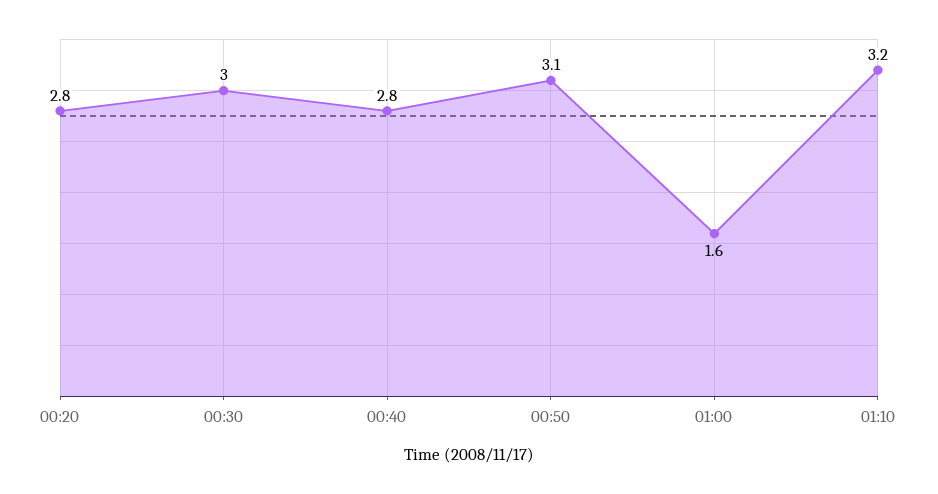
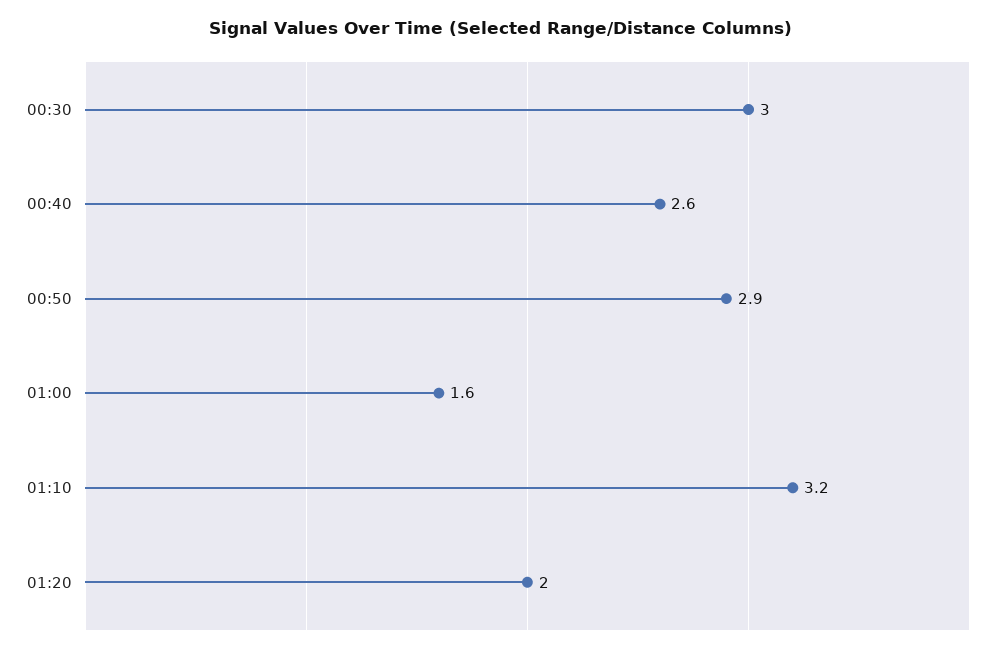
00:20: 2.8 -> none
00:40: 2.8 -> 2.6
00:50: 3.1 -> 2.9
01:20: none -> 2

